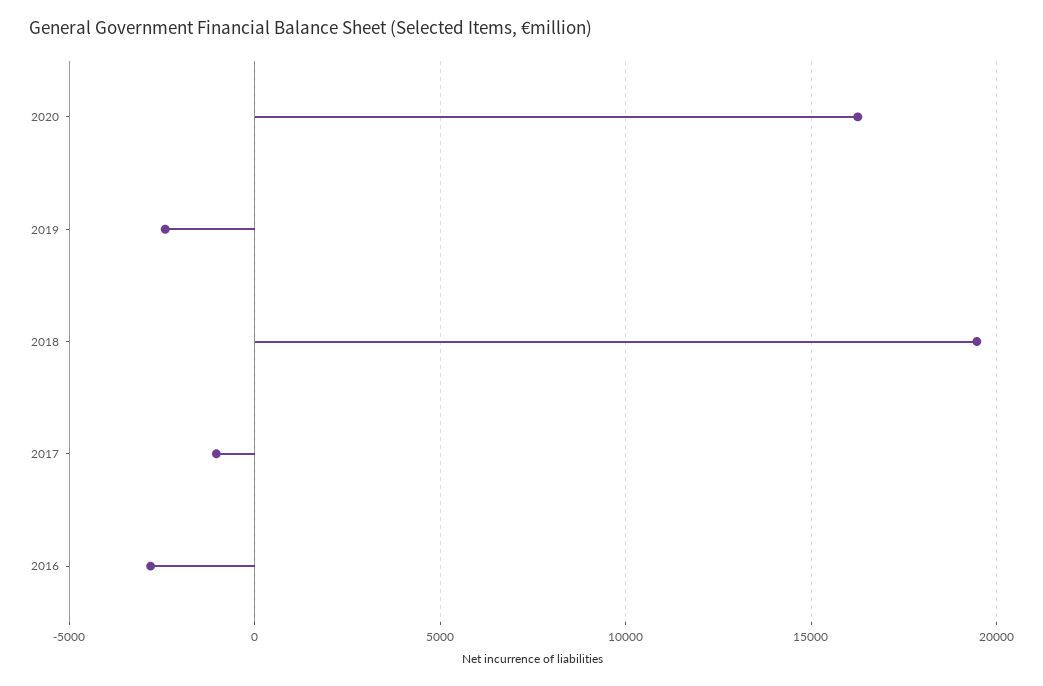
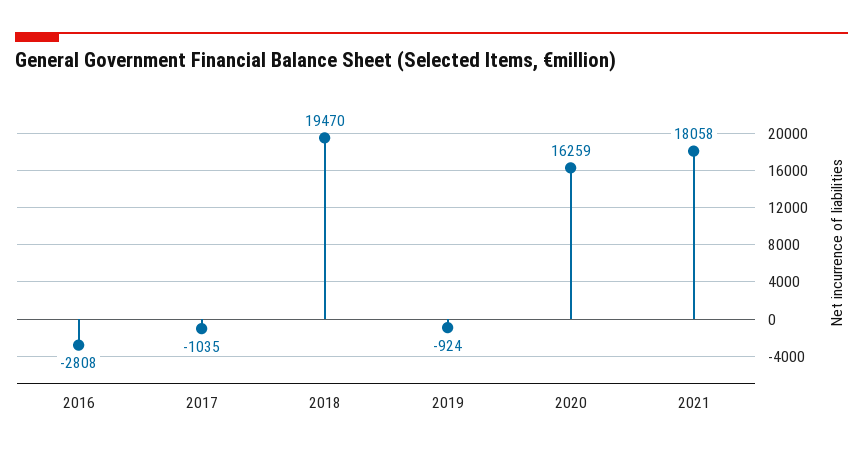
2019: -2500 -> -924
2021: none -> 18058

